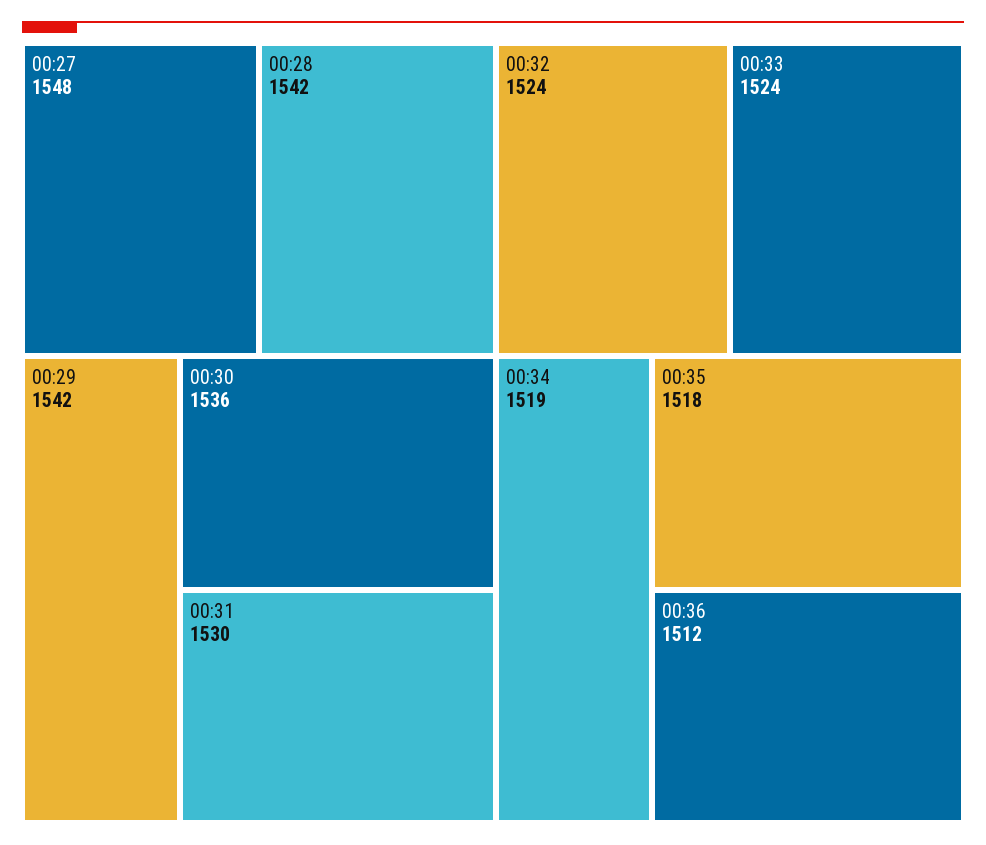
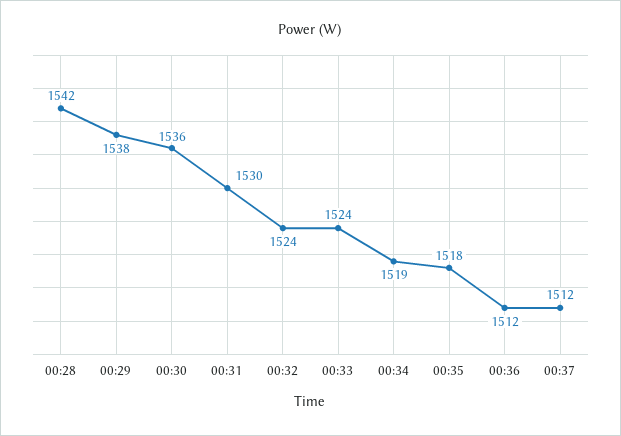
00:27: 1548 -> none
00:29: 1542 -> 1538
00:37: none -> 1512

